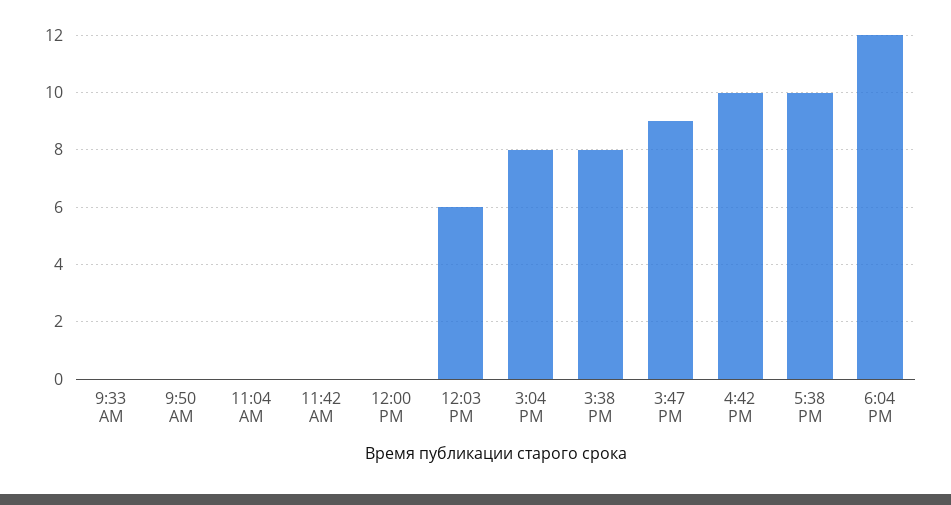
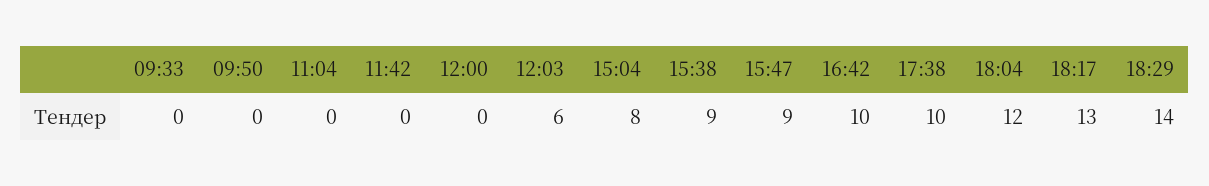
3:38 PM: 8 -> 9
18:17: none -> 13
18:29: none -> 14

